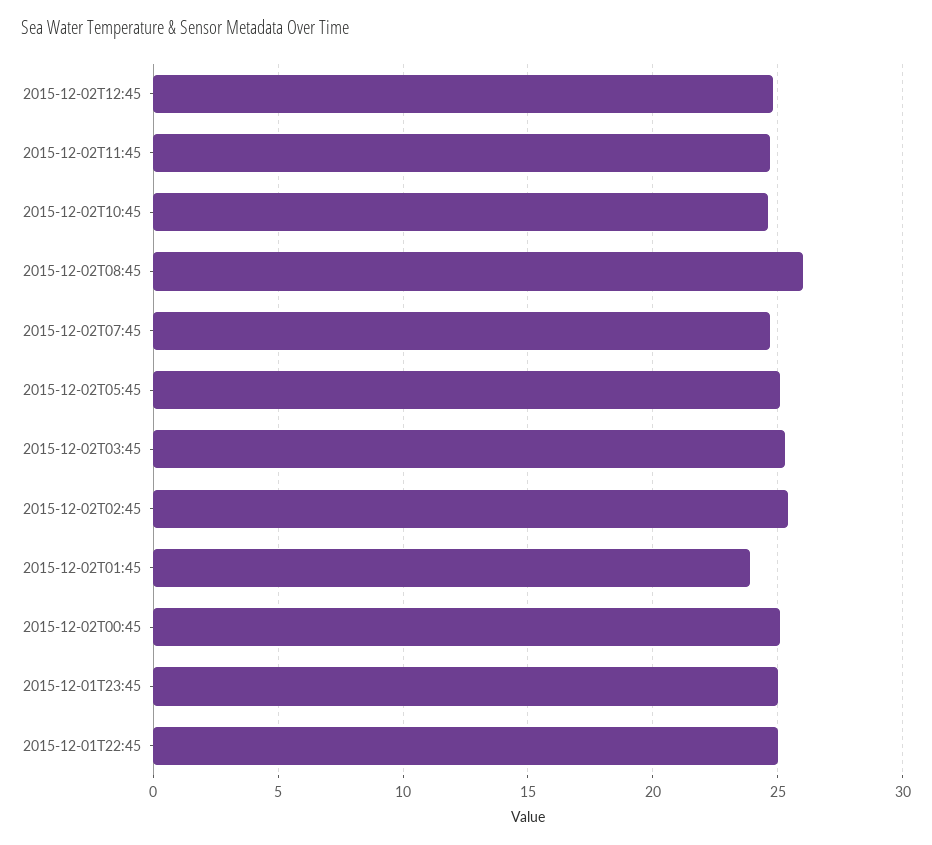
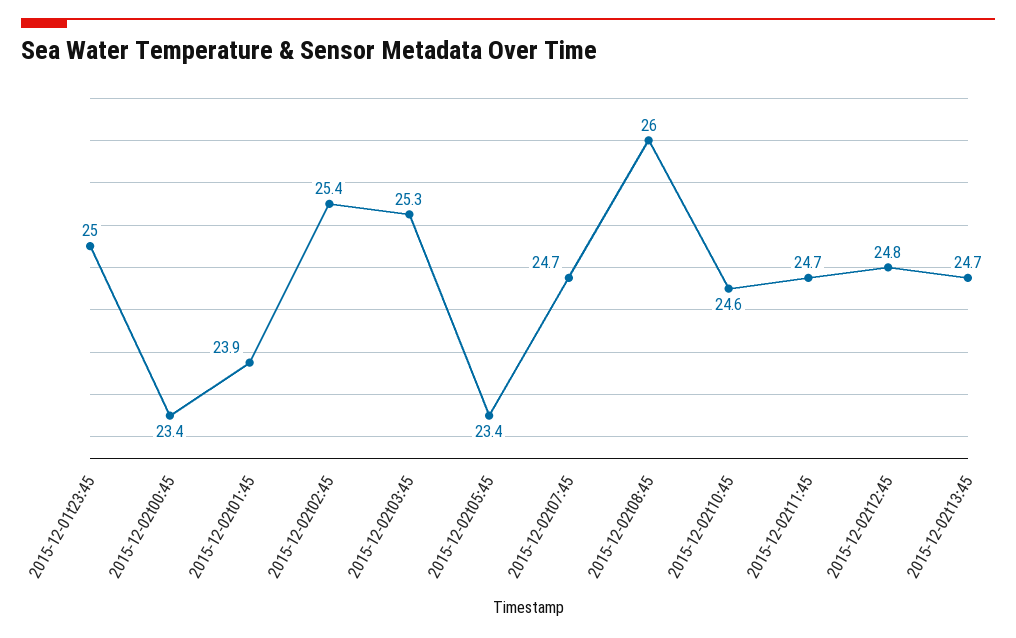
2015-12-02T05:45: 25 -> 23.4
2015-12-02T00:45: 25 -> 23.4
2015-12-01T22:45: 25 -> none
2015-12-02t13:45: none -> 24.7

